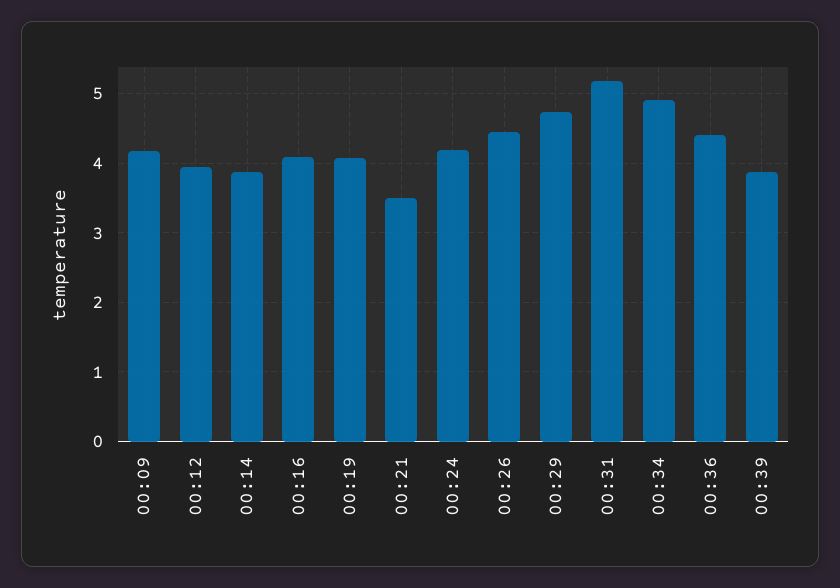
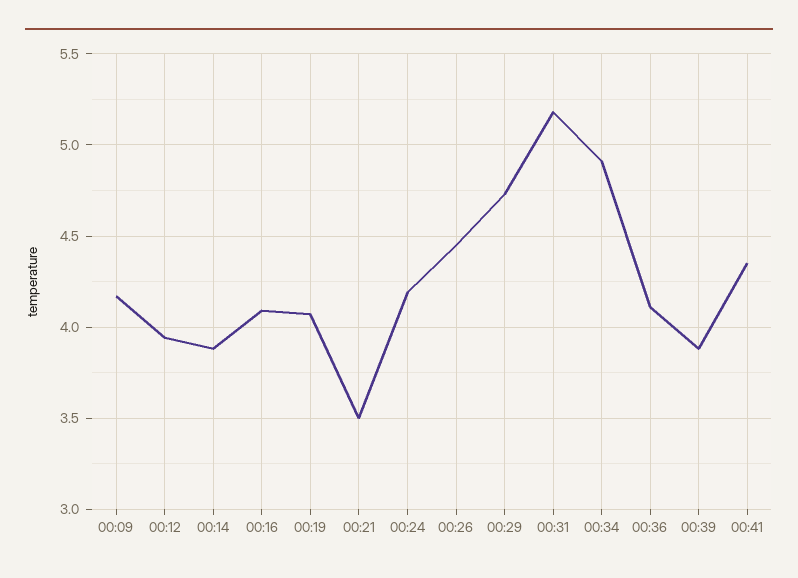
00:36: 4.4 -> 4.1
00:41: none -> 4.35

